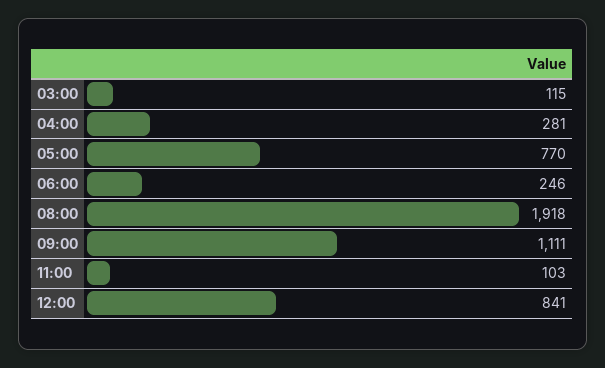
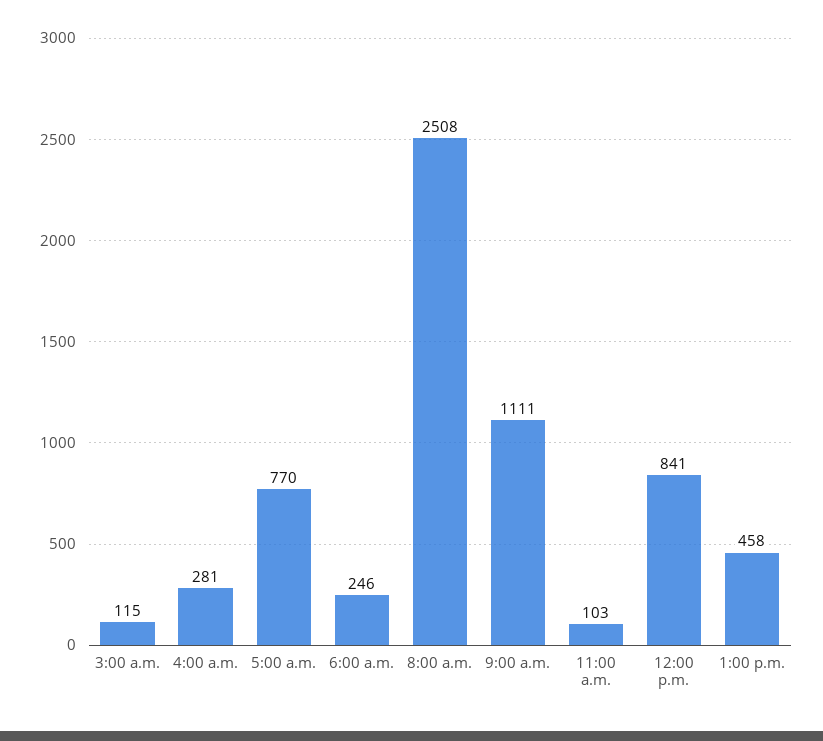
08:00: 1918 -> 2508
1:00 p.m.: none -> 458

